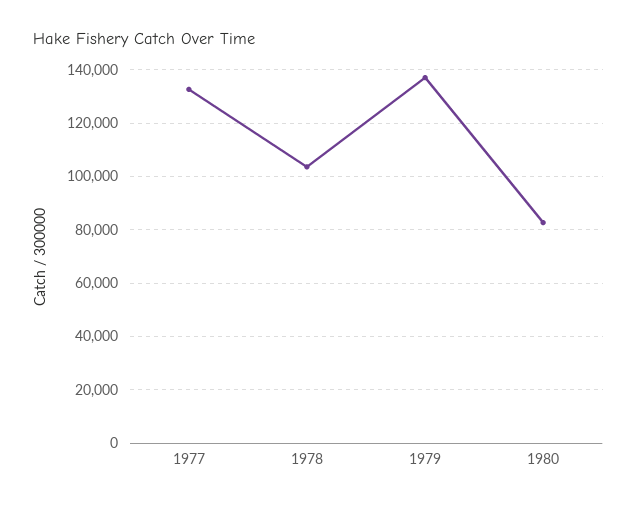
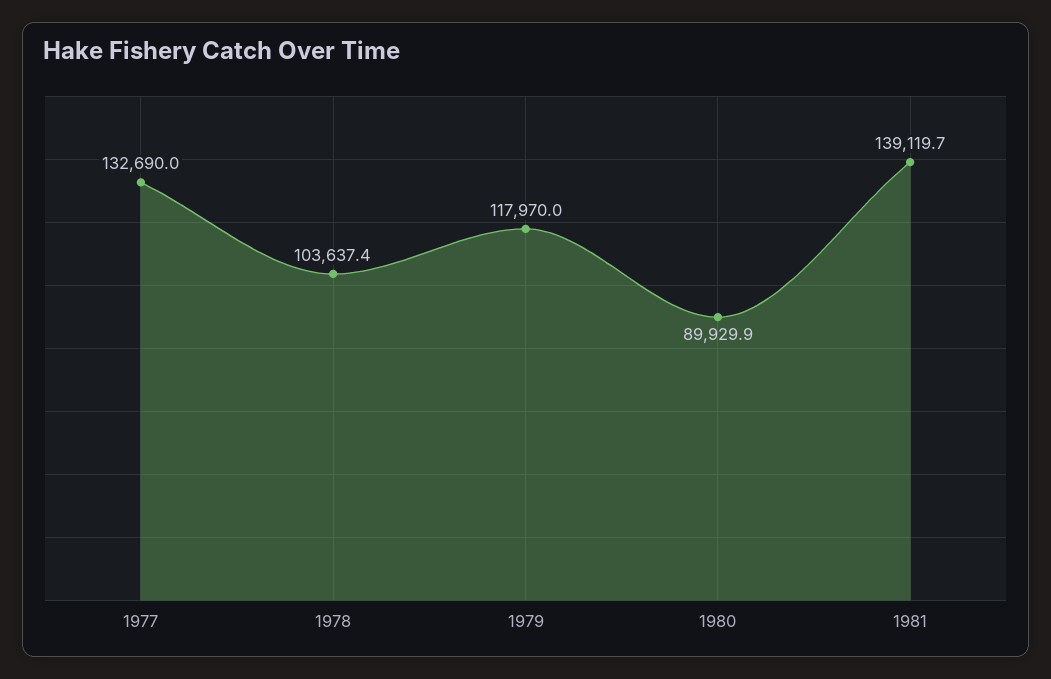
1979: 137500 -> 117970
1980: 82500 -> 89929.9
1981: none -> 139119.7

